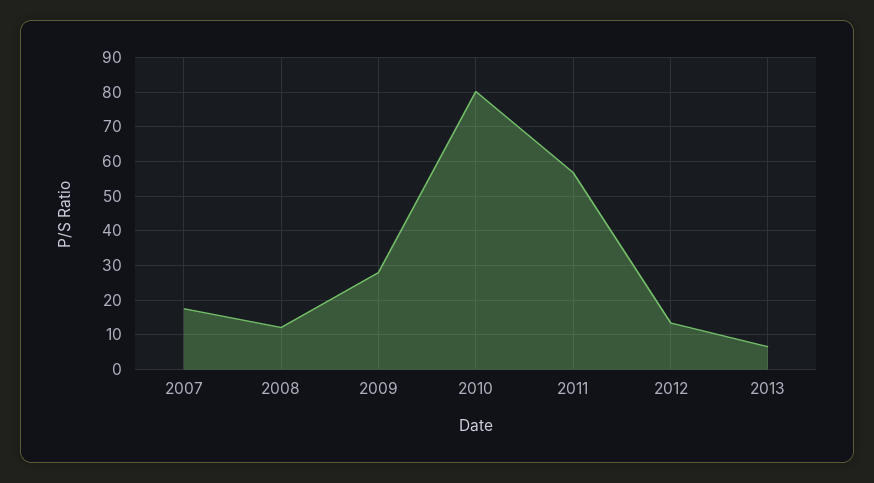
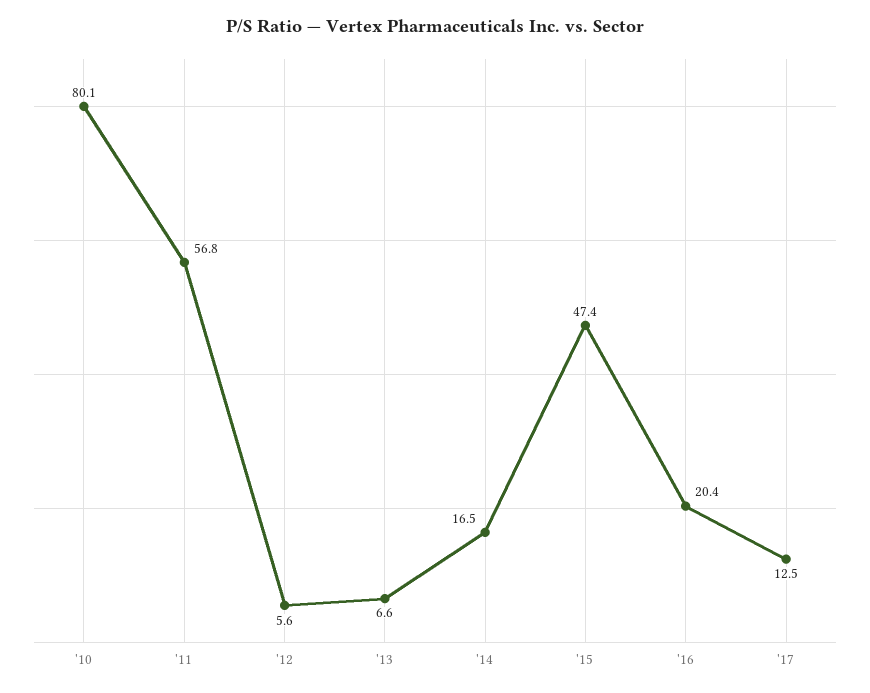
2007: 18 -> none
2008: 12 -> none
2009: 28 -> none
2012: 14 -> 5.6
'14: none -> 16.5
'15: none -> 47.4
'16: none -> 20.4
'17: none -> 12.5

